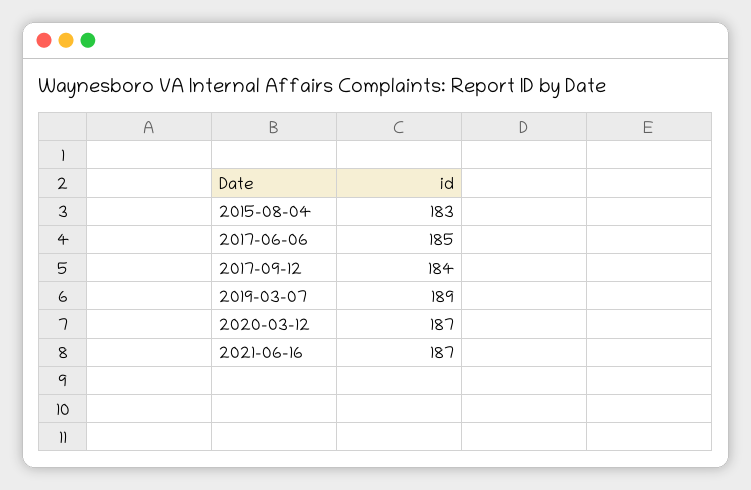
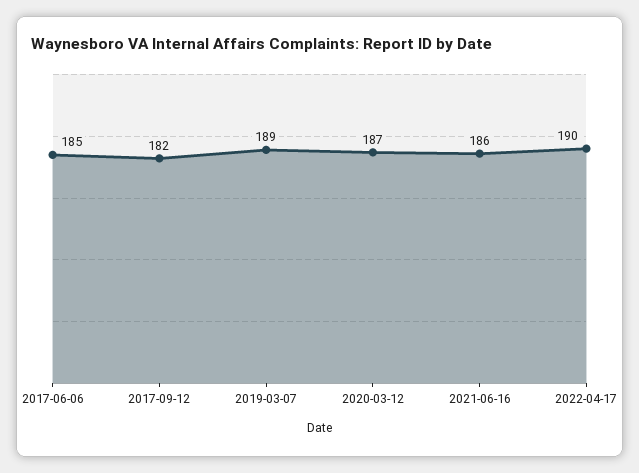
2015-08-04: 183 -> none
2017-09-12: 184 -> 182
2021-06-16: 187 -> 186
2022-04-17: none -> 190

